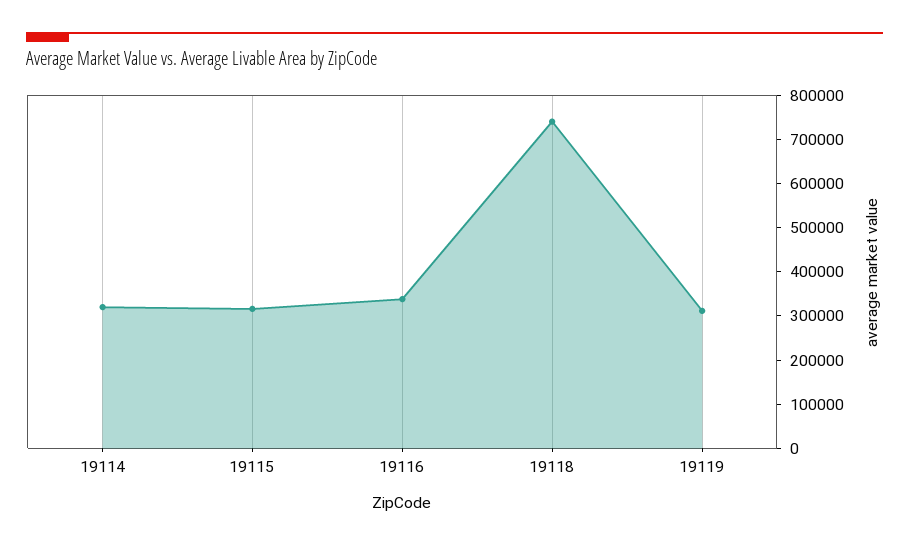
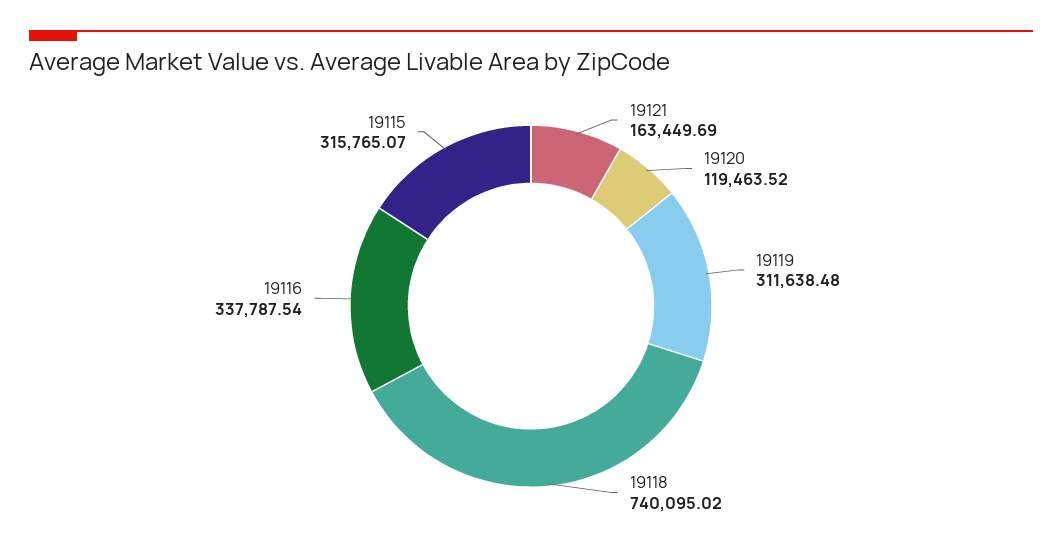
19114: 320000 -> none
19121: none -> 163449.69
19120: none -> 119463.52

